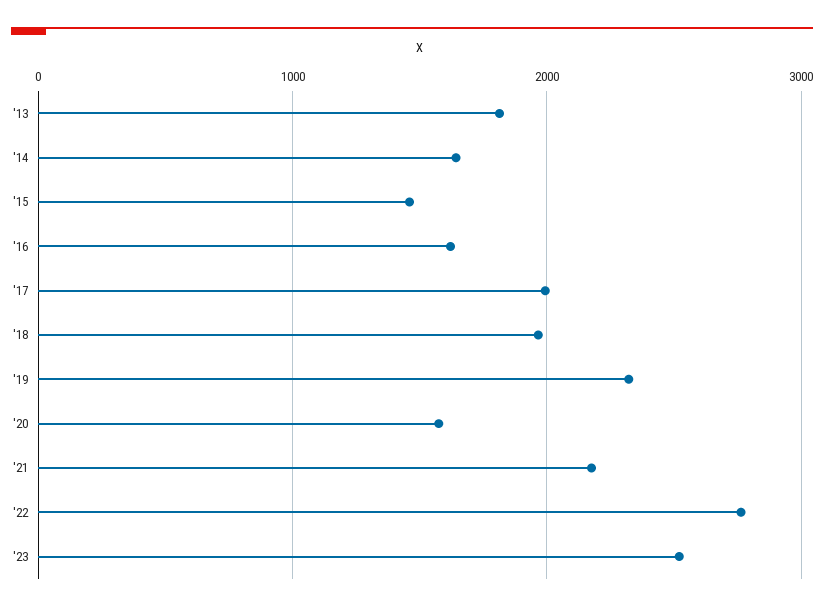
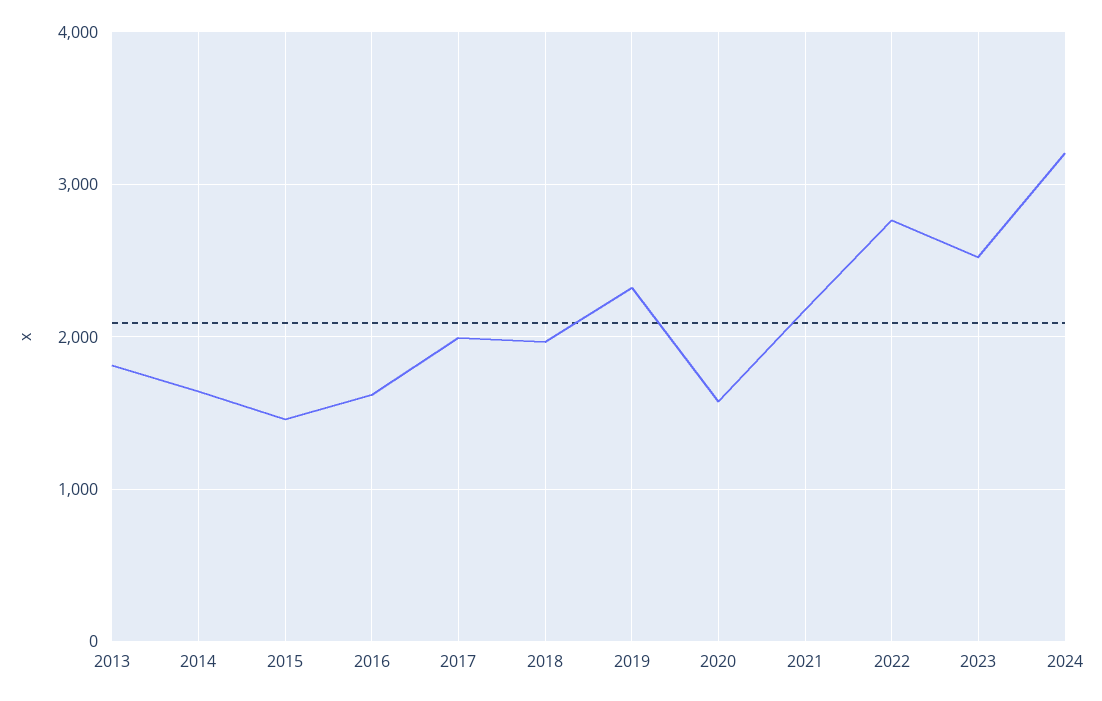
2024: none -> 3200

